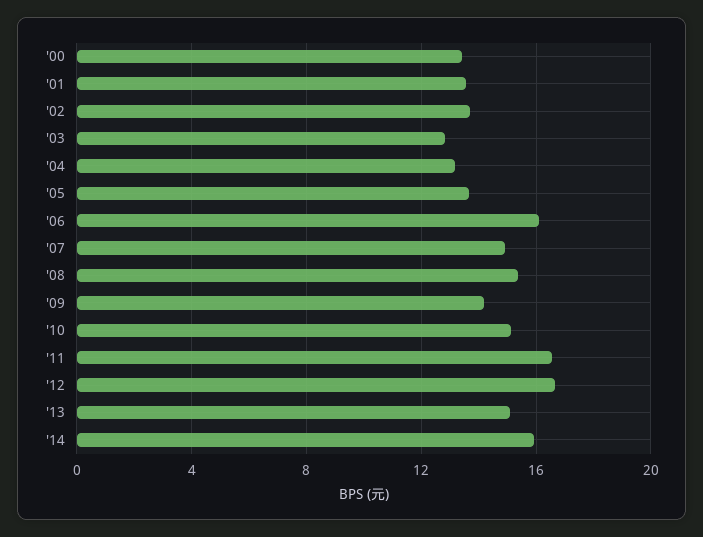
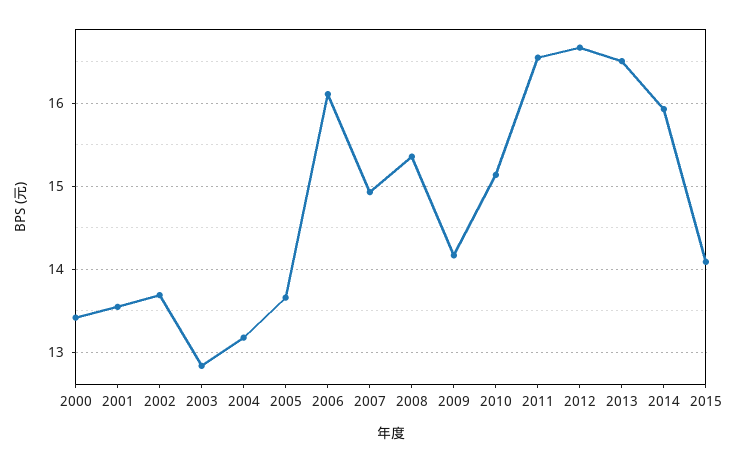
'13: 15 -> 16.5
2015: none -> 14.1

